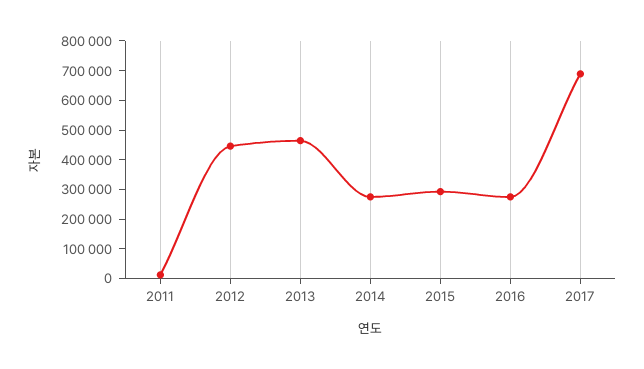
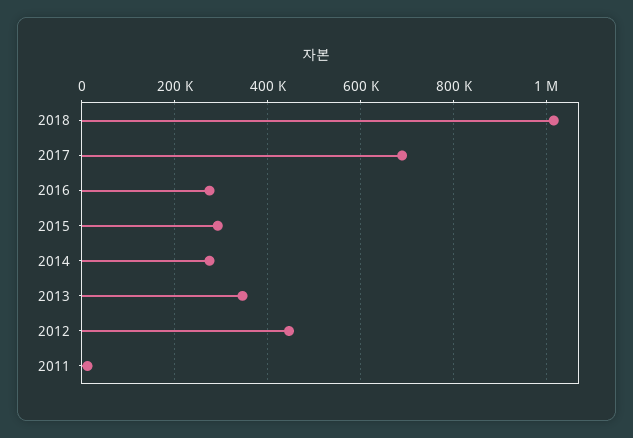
2013: 450000 -> 340000
2018: none -> 1020000

